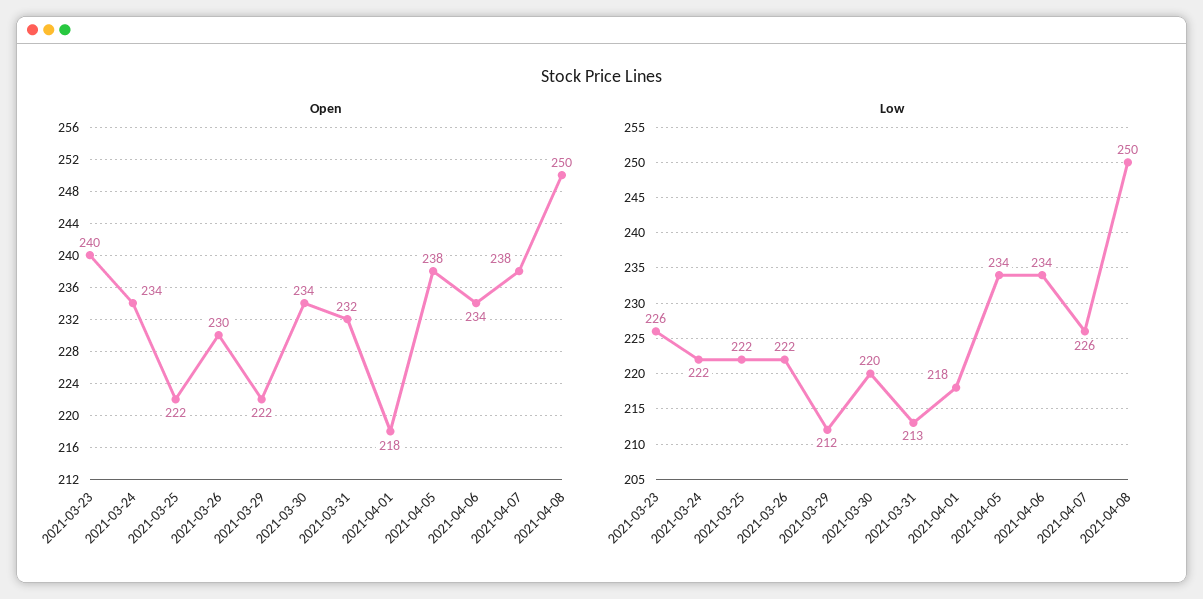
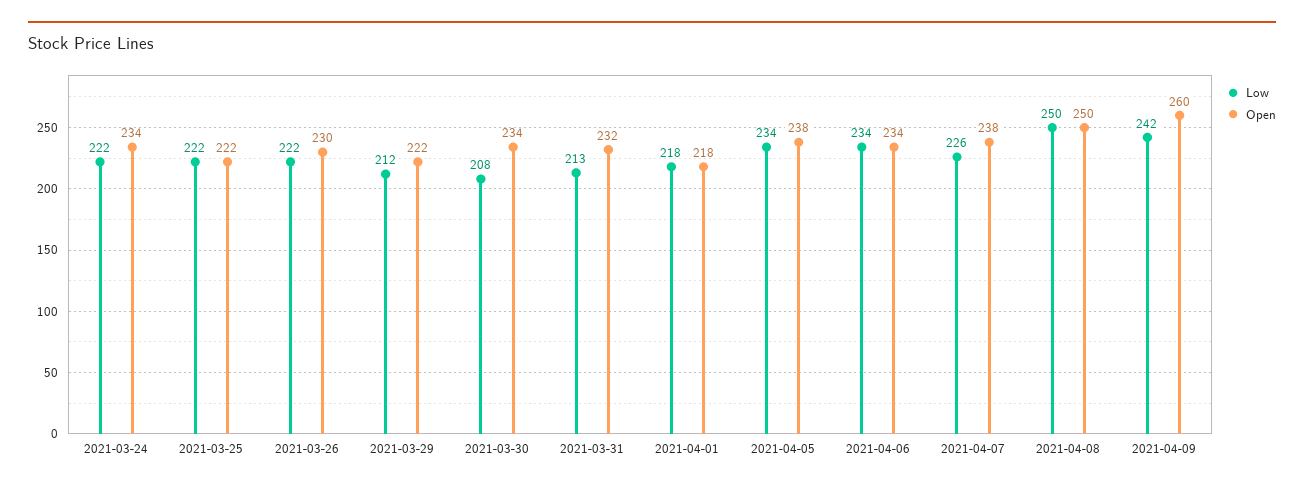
Open, 2021-03-23: 240 -> none
Low, 2021-03-23: 226 -> none
Low, 2021-03-30: 220 -> 208
Low, 2021-04-09: none -> 242
Open, 2021-04-09: none -> 260

